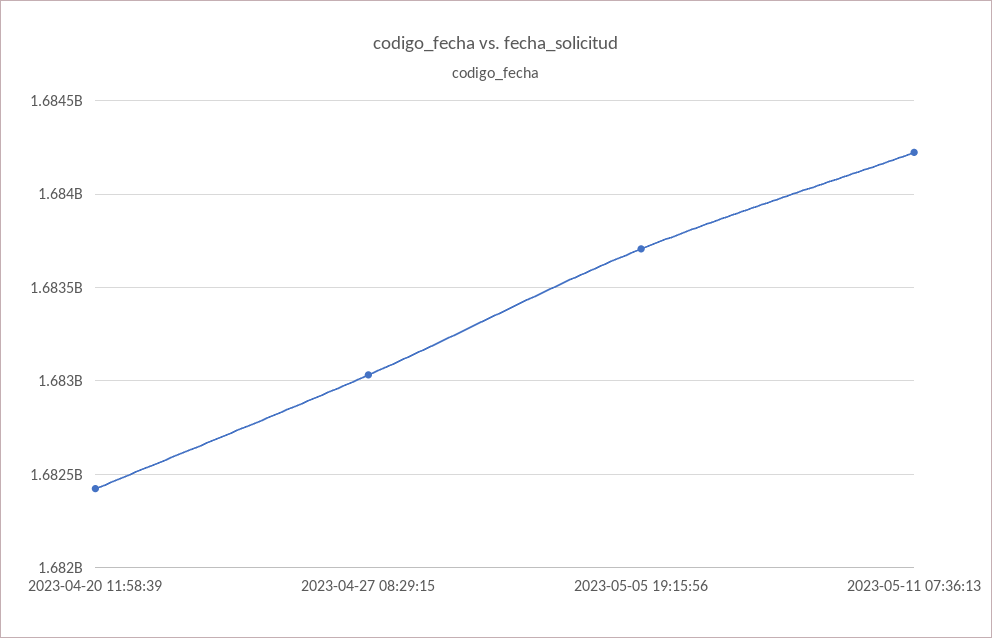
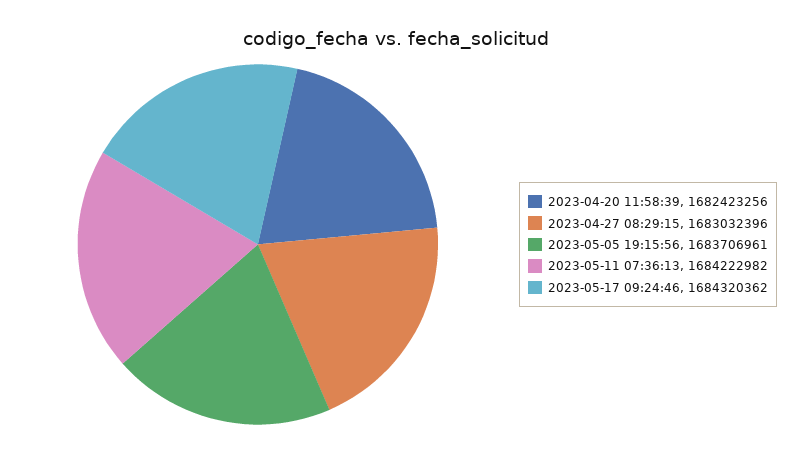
2023-05-17 09:24:46: none -> 1684320362

